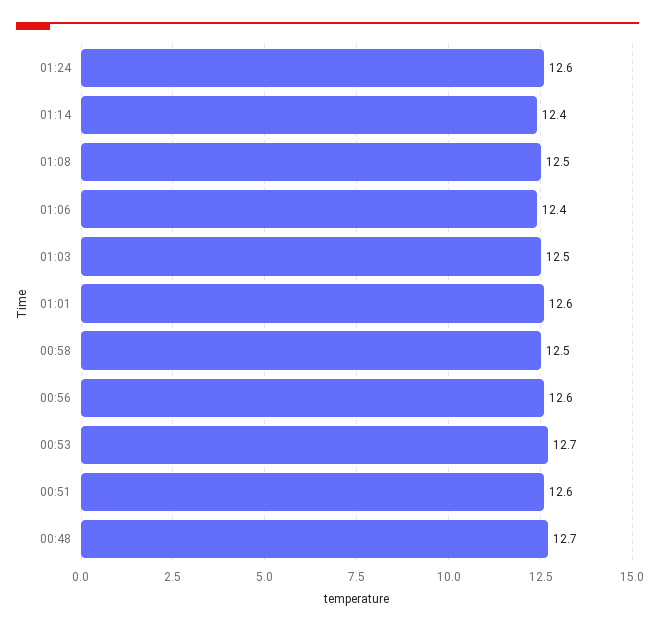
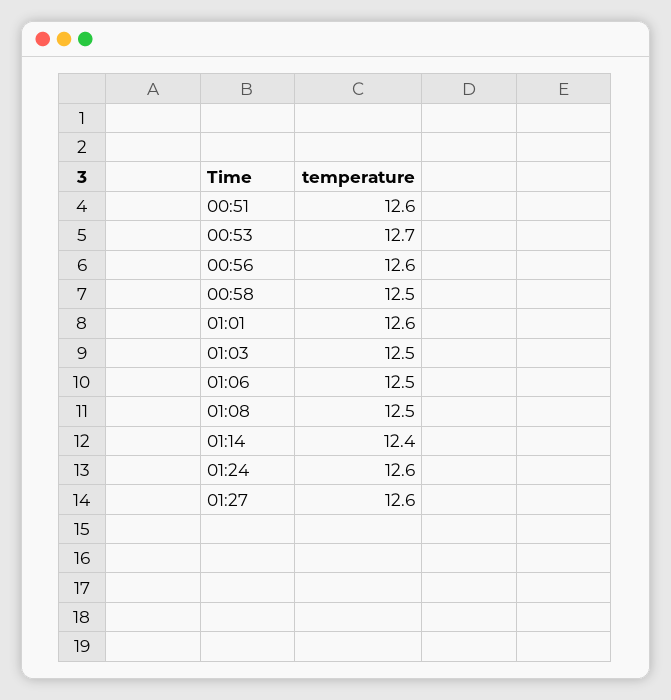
01:06: 12.4 -> 12.5
00:48: 12.7 -> none
01:27: none -> 12.6

